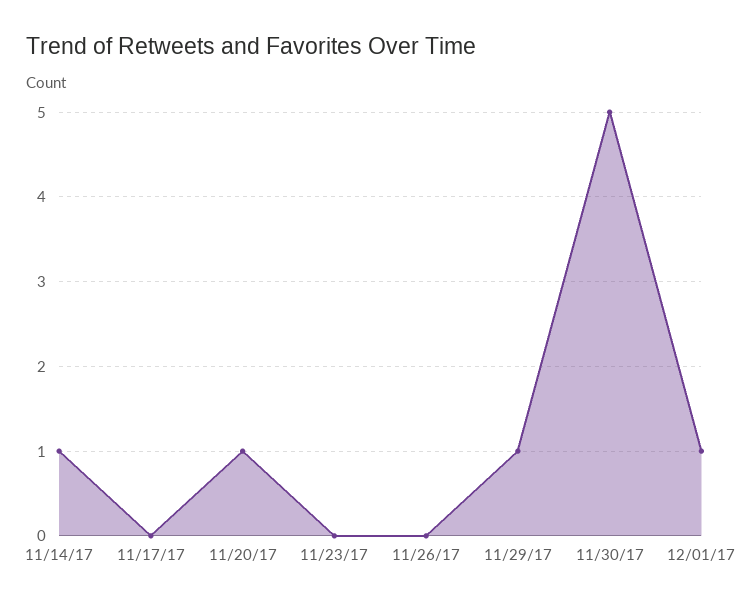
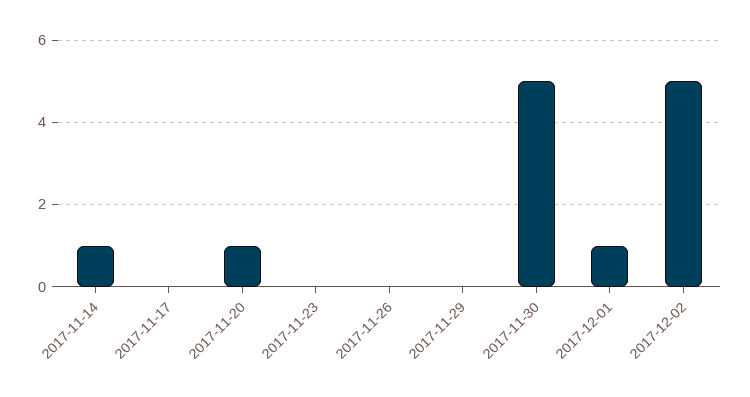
11/29/17: 1 -> 0
2017-12-02: none -> 5

